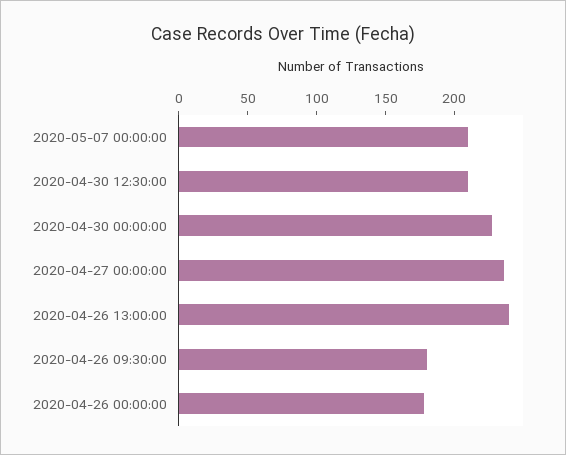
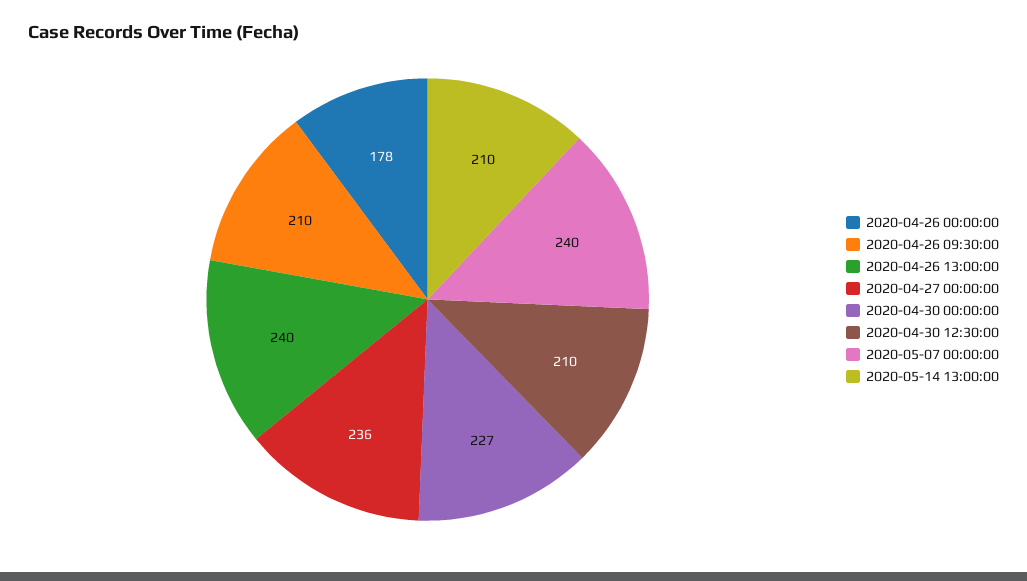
2020-05-07 00:00:00: 210 -> 240
2020-04-26 09:30:00: 180 -> 210
2020-05-14 13:00:00: none -> 210

